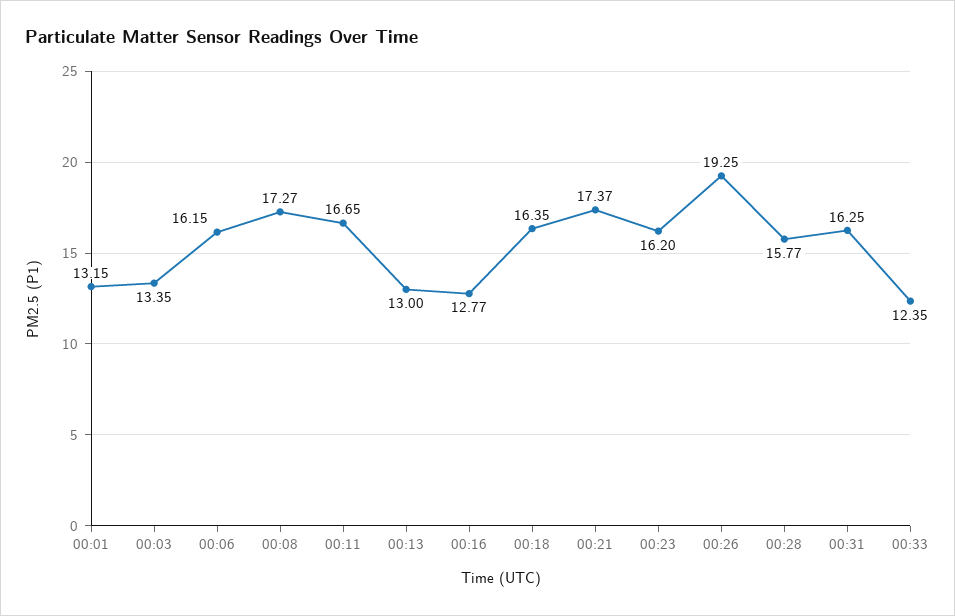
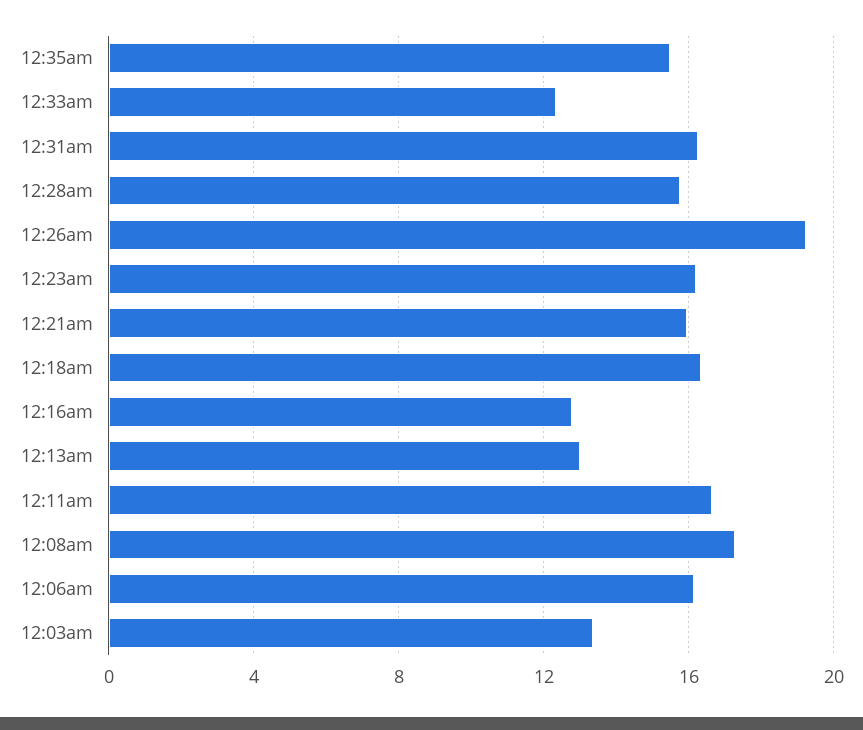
00:01: 13.15 -> none
00:21: 17.37 -> 16
12:35am: none -> 15.5

